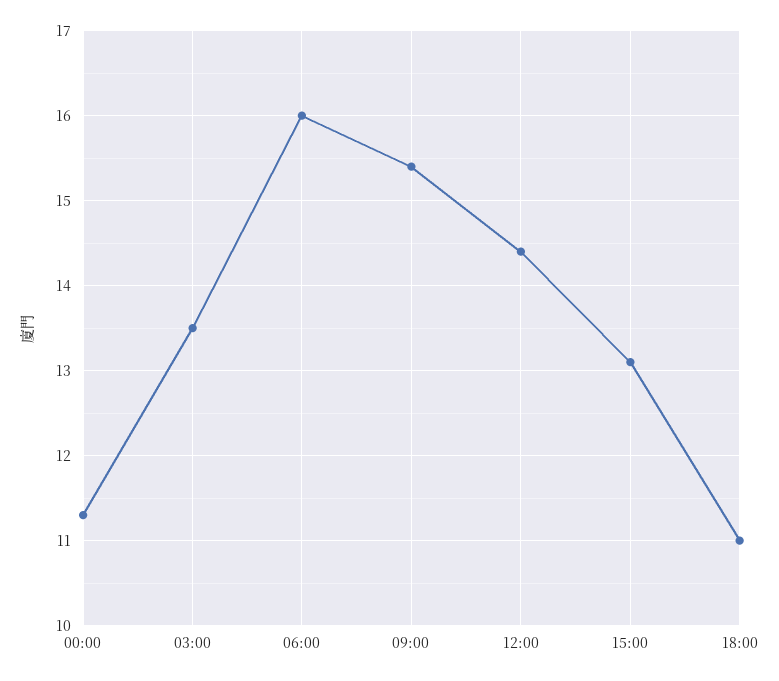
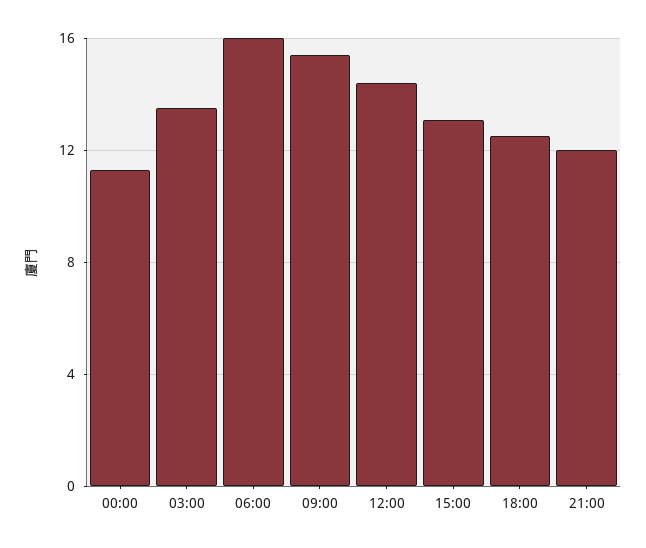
18:00: 11 -> 12.5
21:00: none -> 12

